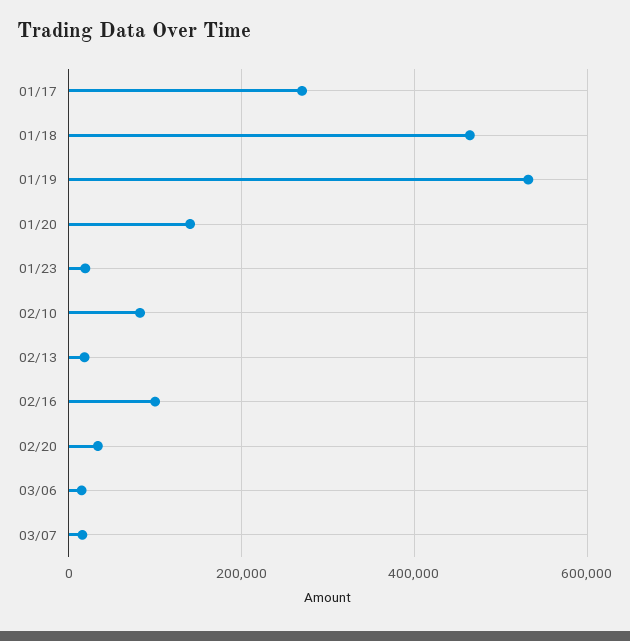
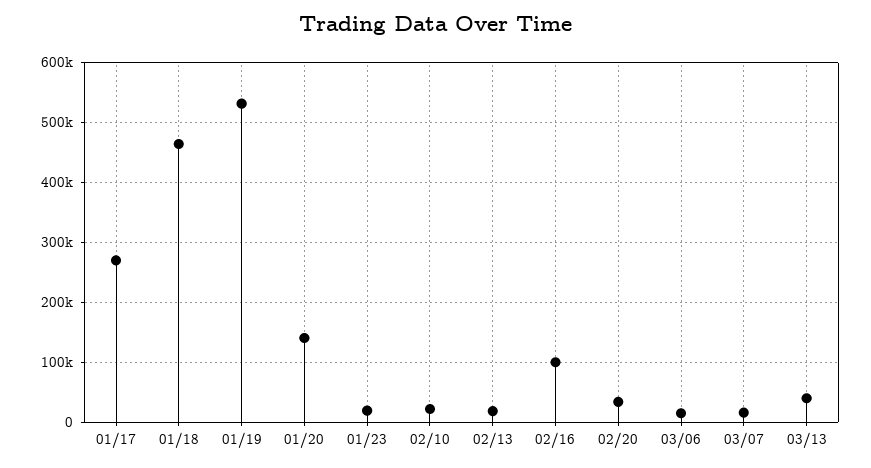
02/10: 80000 -> 20000
03/13: none -> 40000

